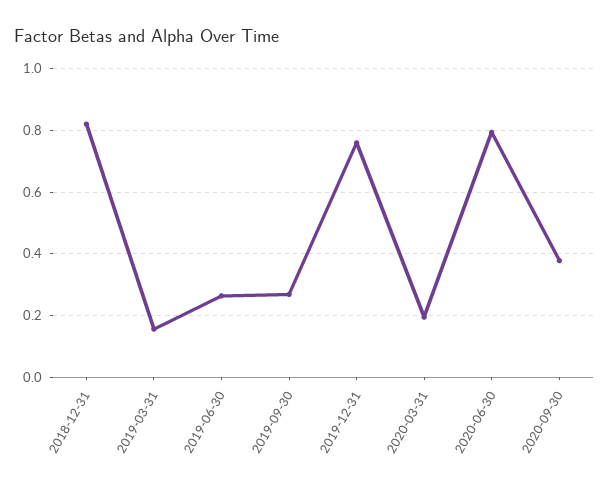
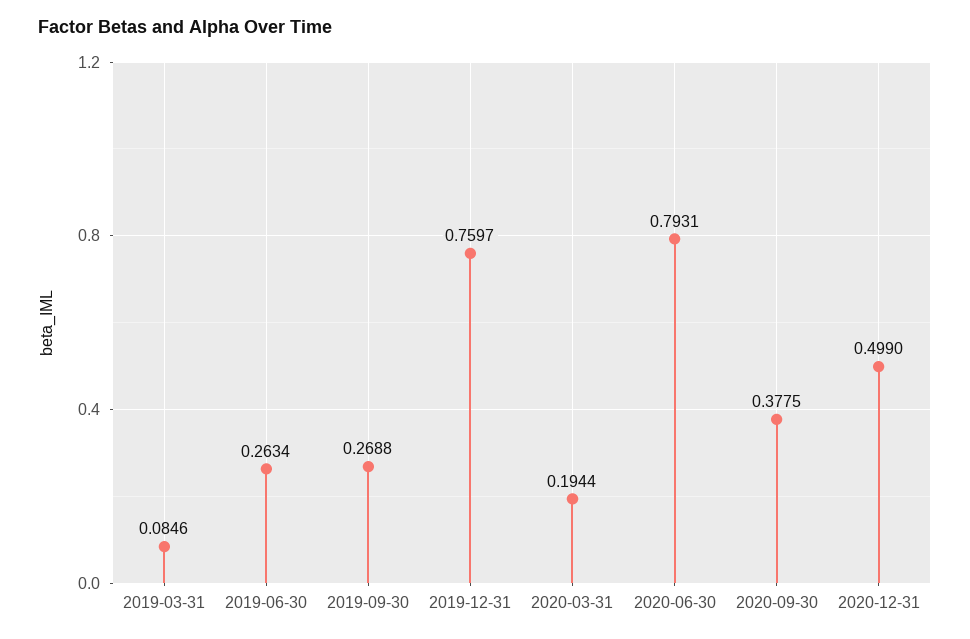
2018-12-31: 0.82 -> none
2019-03-31: 0.16 -> 0.0846
2020-12-31: none -> 0.499

